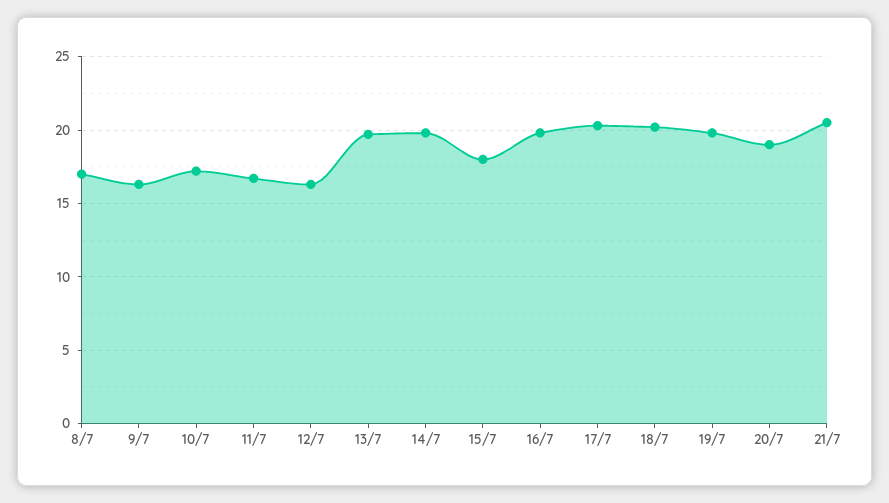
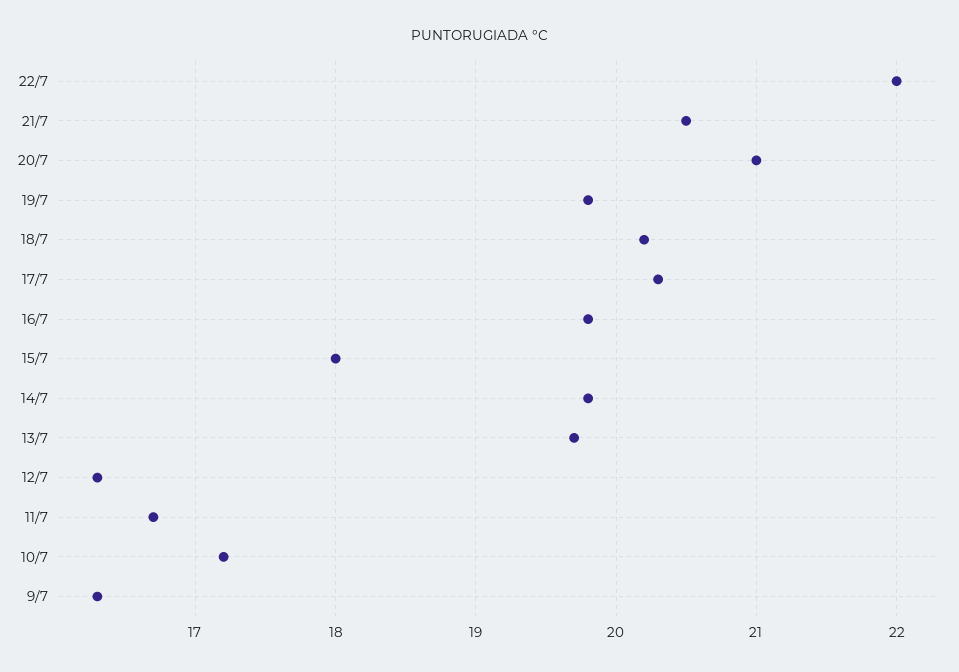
8/7: 17 -> none
20/7: 19 -> 21
22/7: none -> 22

